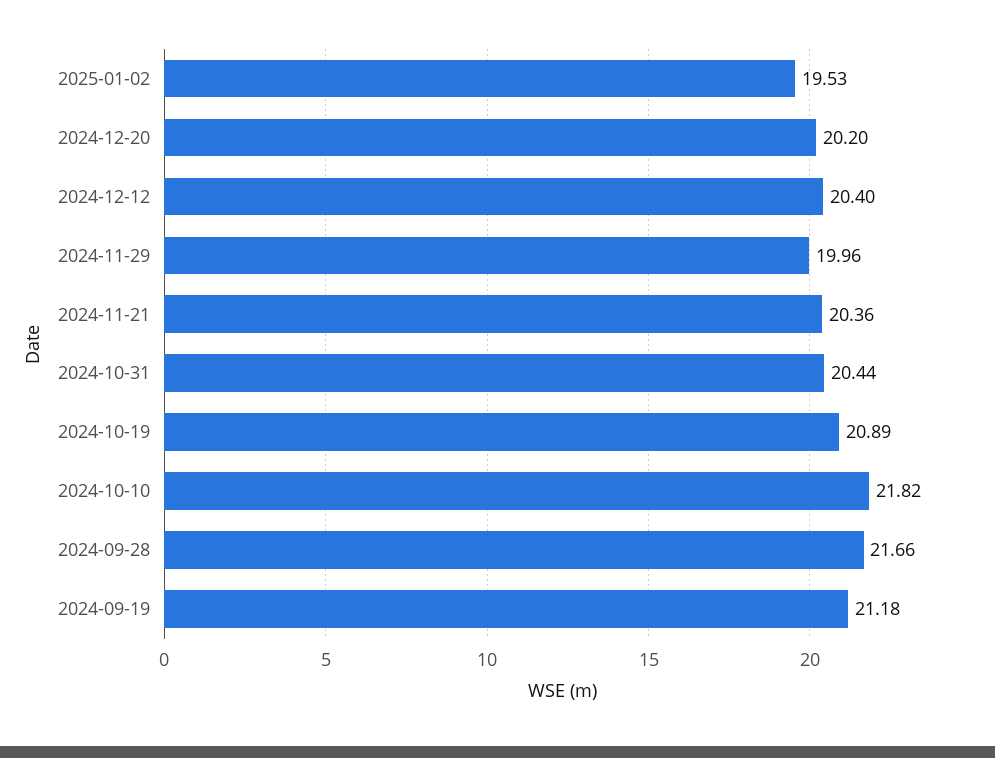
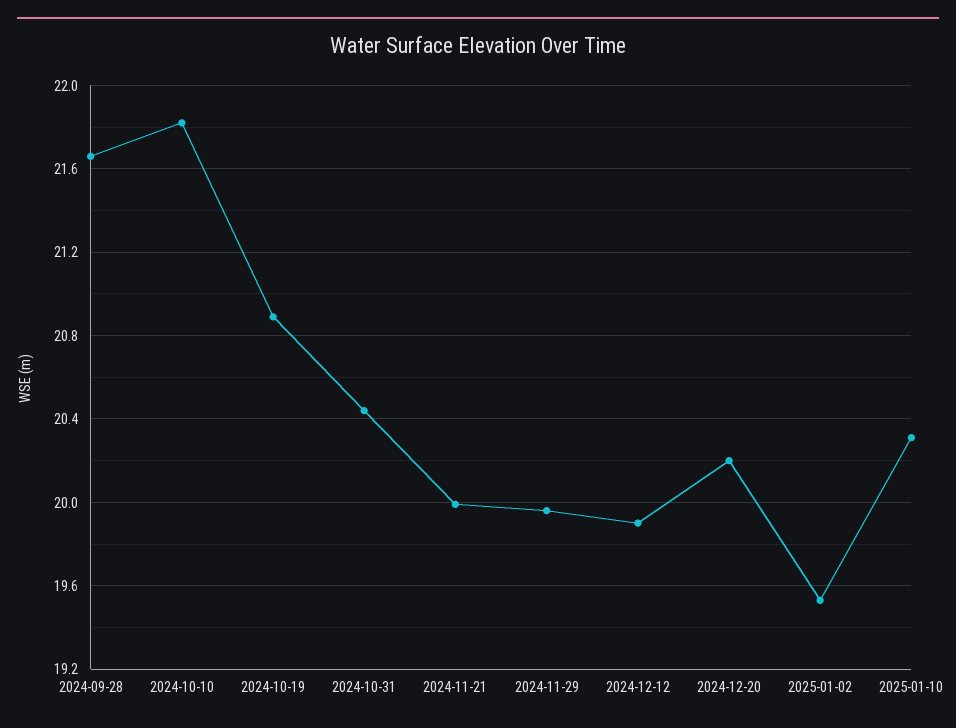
2024-12-12: 20.4 -> 19.9
2024-11-21: 20.36 -> 20
2024-09-19: 21.18 -> none
2025-01-10: none -> 20.3

